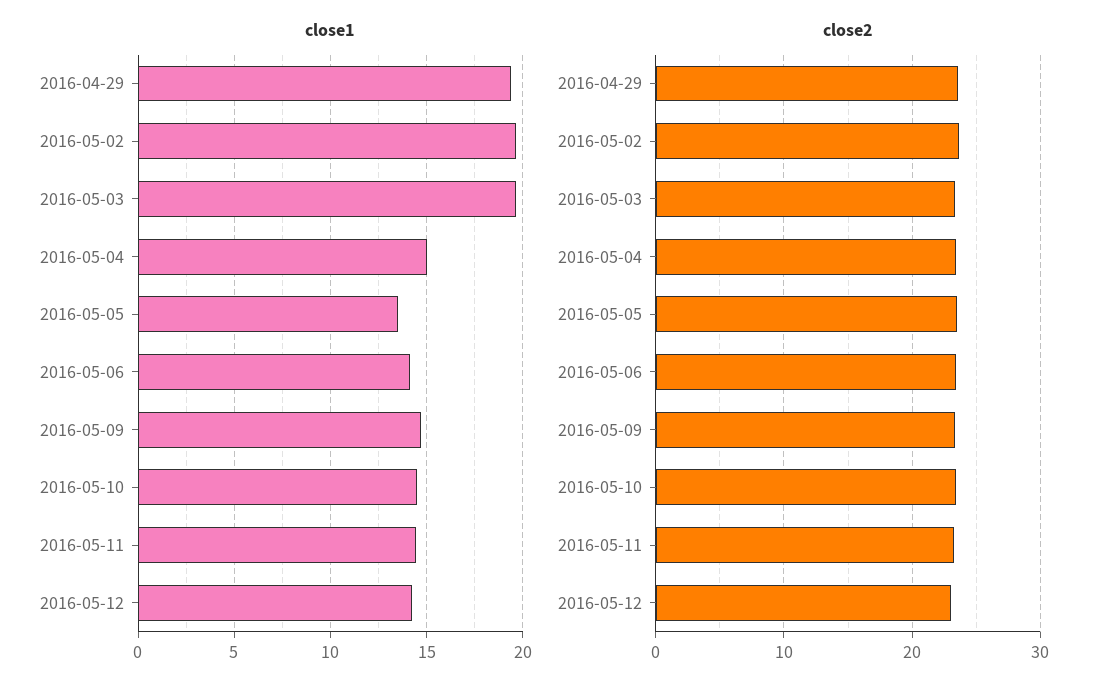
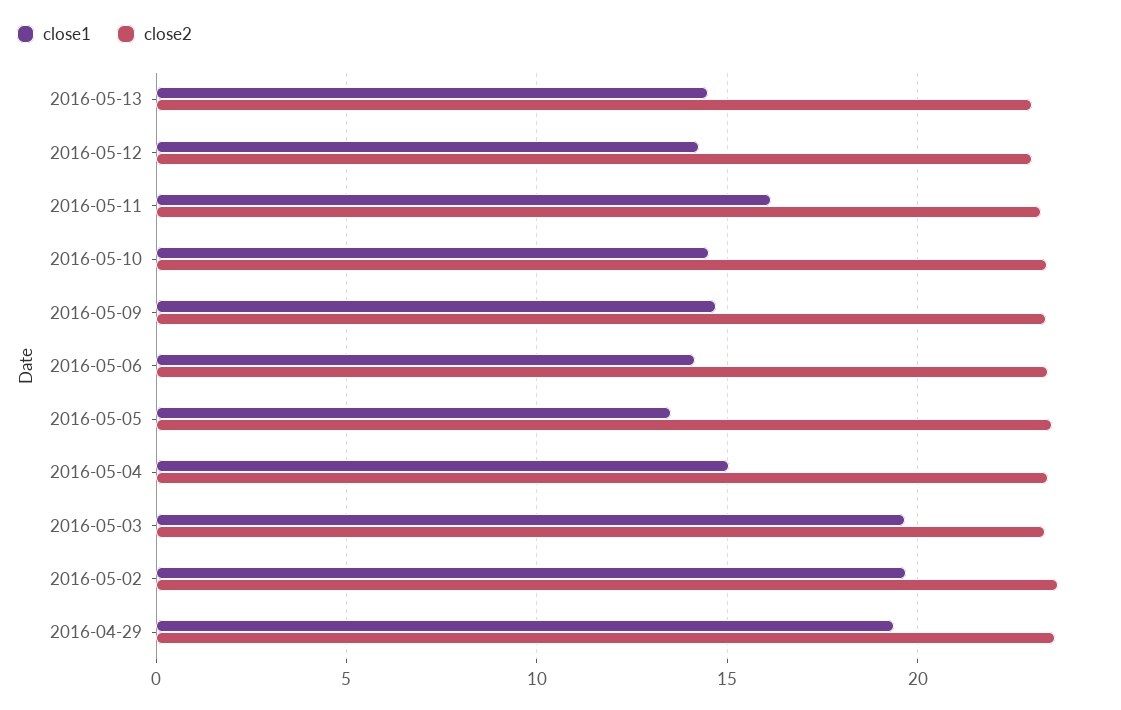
close1, 2016-05-11: 14.5 -> 16
close1, 2016-05-13: none -> 14.5
close2, 2016-05-13: none -> 23

